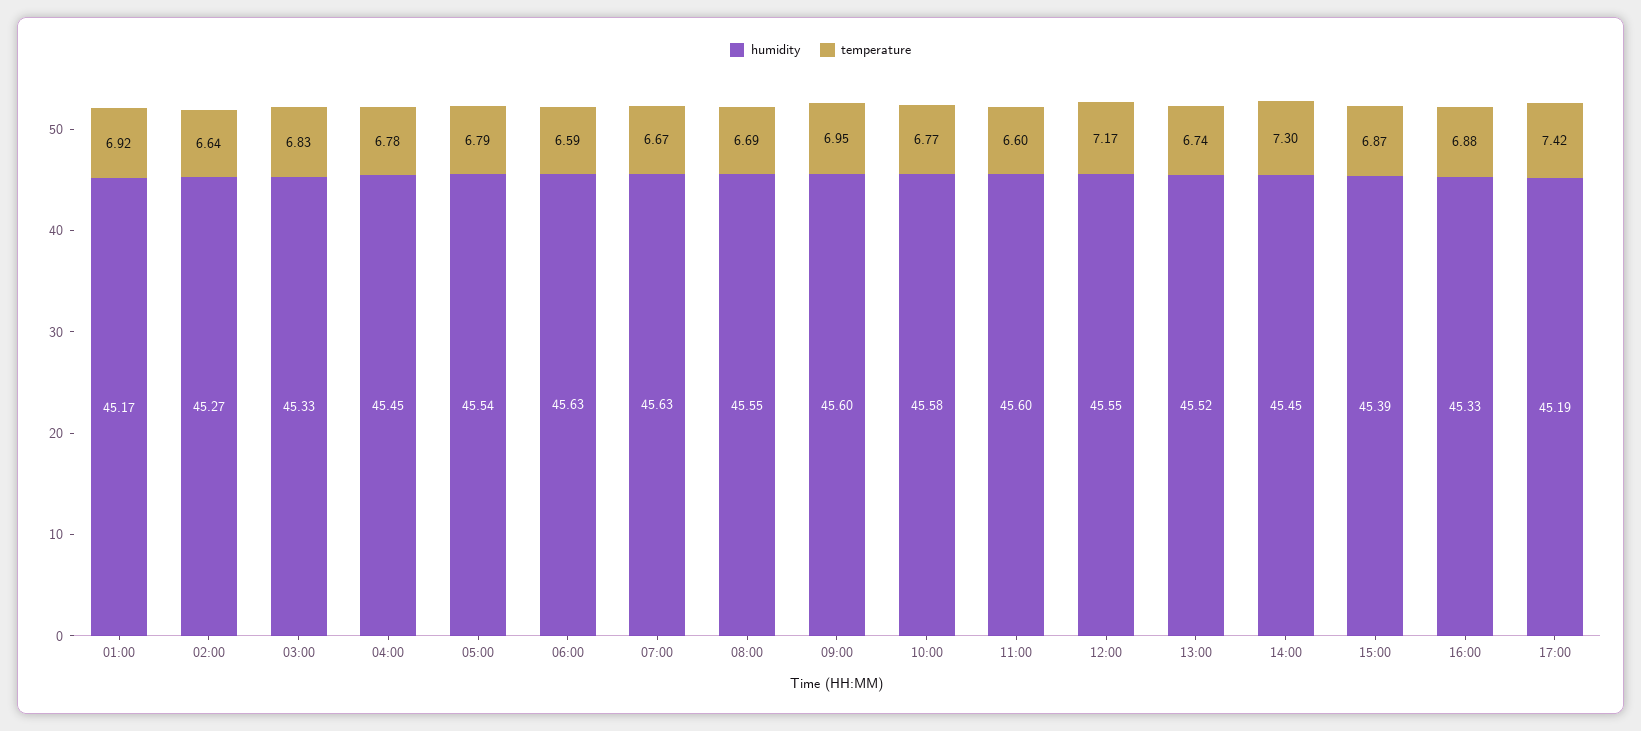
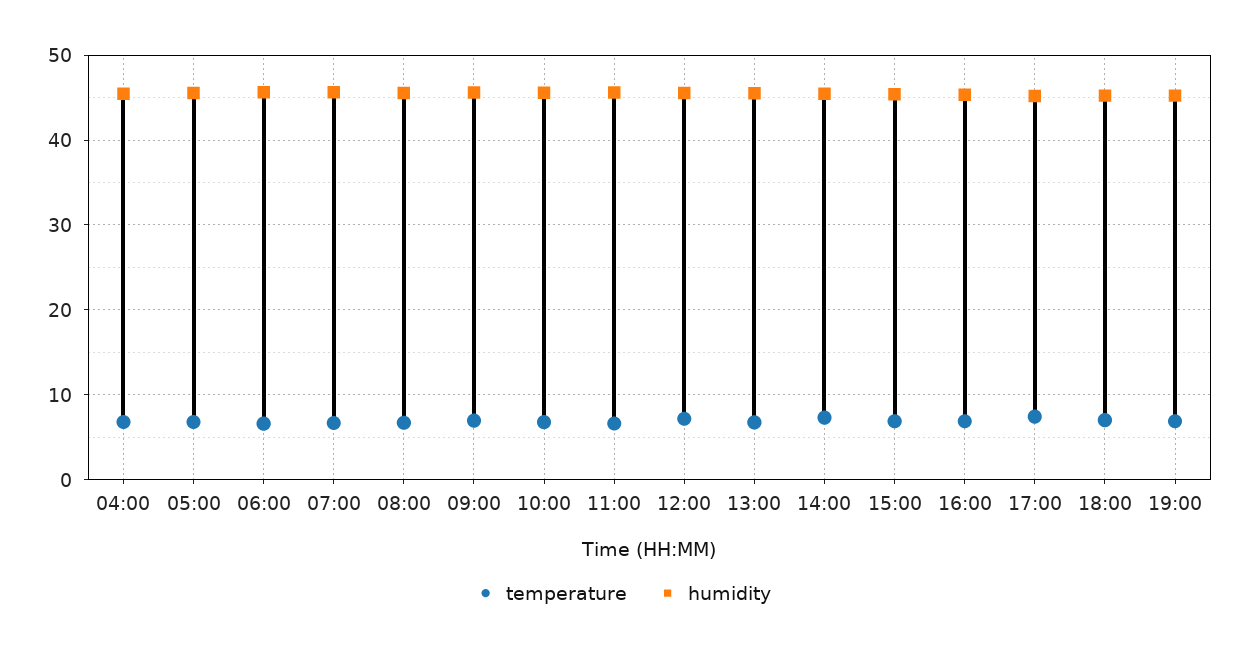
humidity, 01:00: 45.17 -> none
temperature, 01:00: 6.92 -> none
humidity, 02:00: 45.27 -> none
temperature, 02:00: 6.64 -> none
humidity, 03:00: 45.33 -> none
temperature, 03:00: 6.83 -> none
temperature, 18:00: none -> 7
humidity, 18:00: none -> 45
temperature, 19:00: none -> 7
humidity, 19:00: none -> 45

